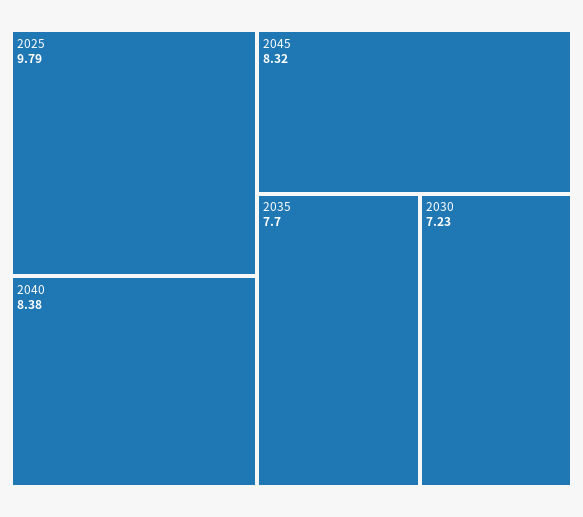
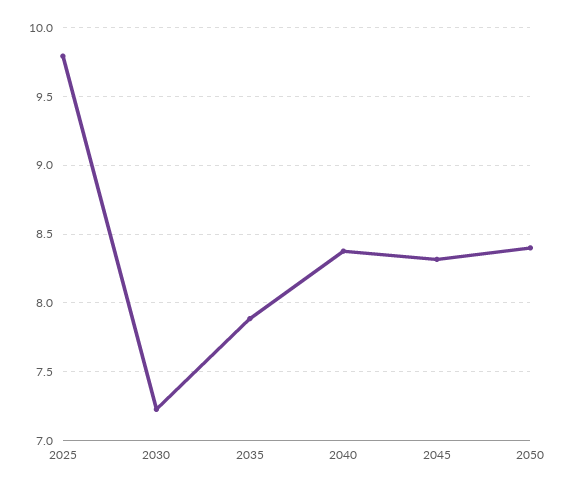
2035: 7.7 -> 7.9
2050: none -> 8.4

